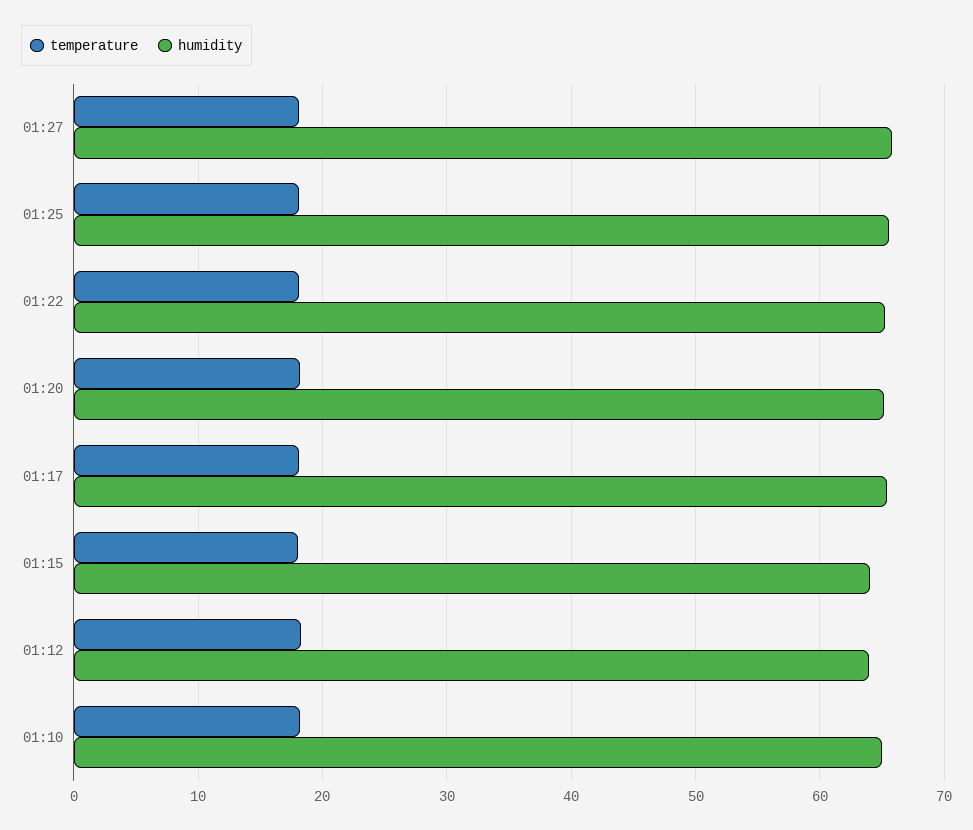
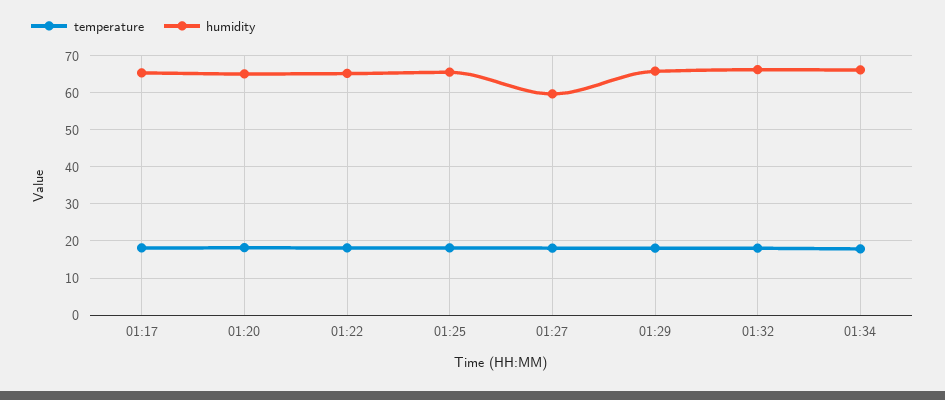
humidity, 01:27: 66 -> 60
temperature, 01:15: 18 -> none
humidity, 01:15: 64 -> none
temperature, 01:12: 18 -> none
humidity, 01:12: 64 -> none
temperature, 01:10: 18 -> none
humidity, 01:10: 65 -> none
temperature, 01:29: none -> 18
humidity, 01:29: none -> 66
temperature, 01:32: none -> 18
humidity, 01:32: none -> 66
temperature, 01:34: none -> 18
humidity, 01:34: none -> 66

